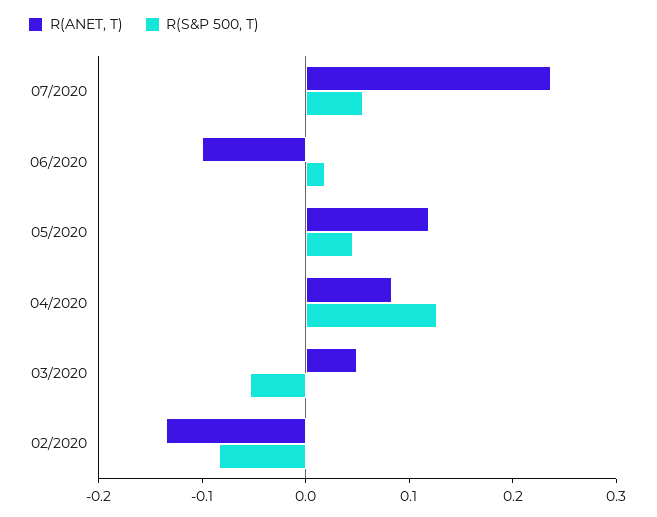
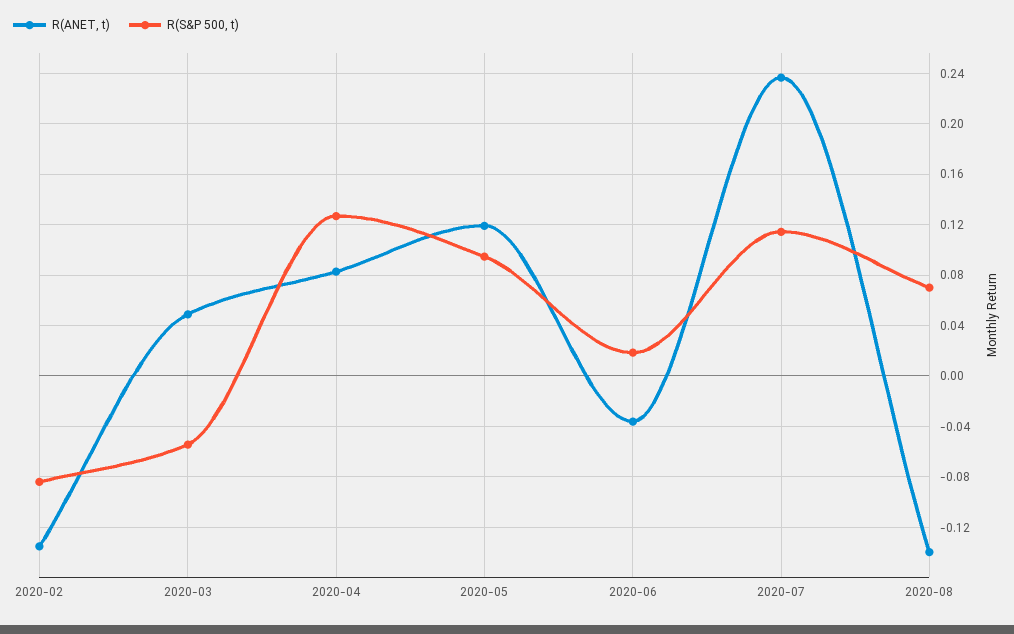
R(S&P 500, T), 07/2020: 0.06 -> 0.115
R(ANET, T), 06/2020: -0.1 -> -0.035
R(S&P 500, T), 05/2020: 0.04 -> 0.095
R(ANET, T), 2020-08: none -> -0.14
R(S&P 500, T), 2020-08: none -> 0.07

